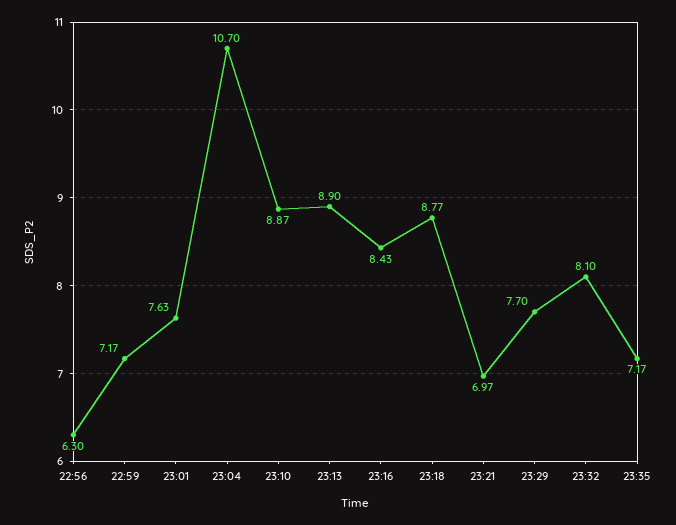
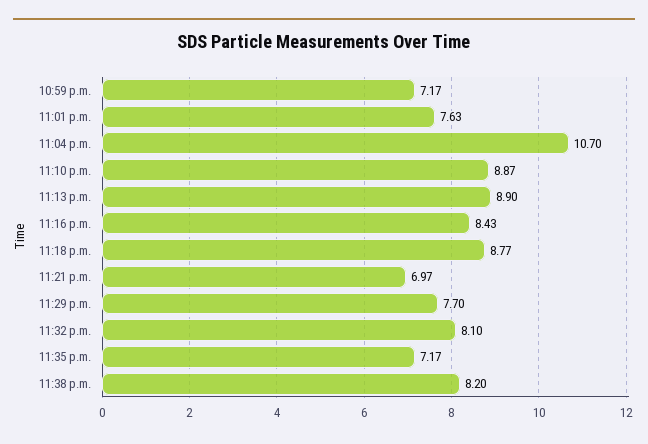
22:56: 6.3 -> none
11:38 p.m.: none -> 8.2

